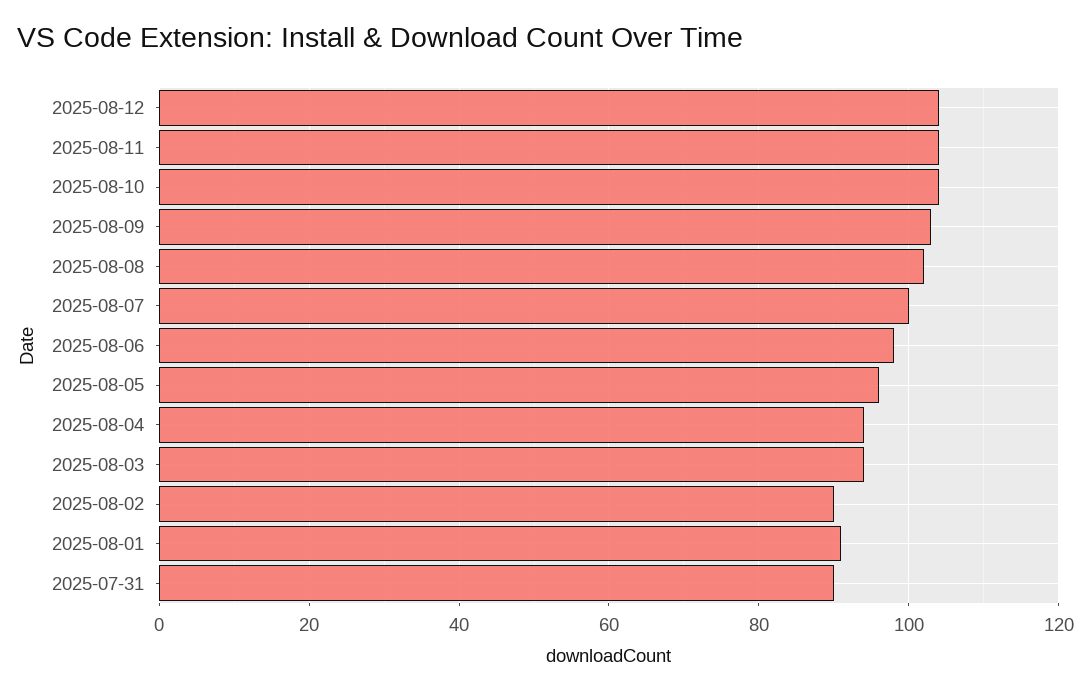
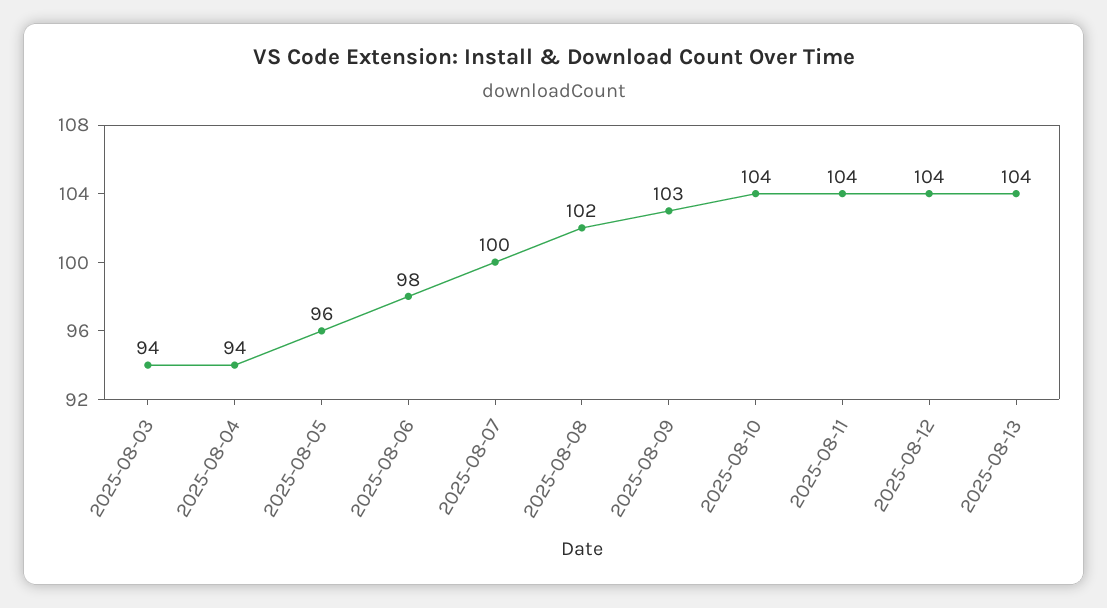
2025-08-02: 90 -> none
2025-08-01: 90 -> none
2025-07-31: 90 -> none
2025-08-13: none -> 104

